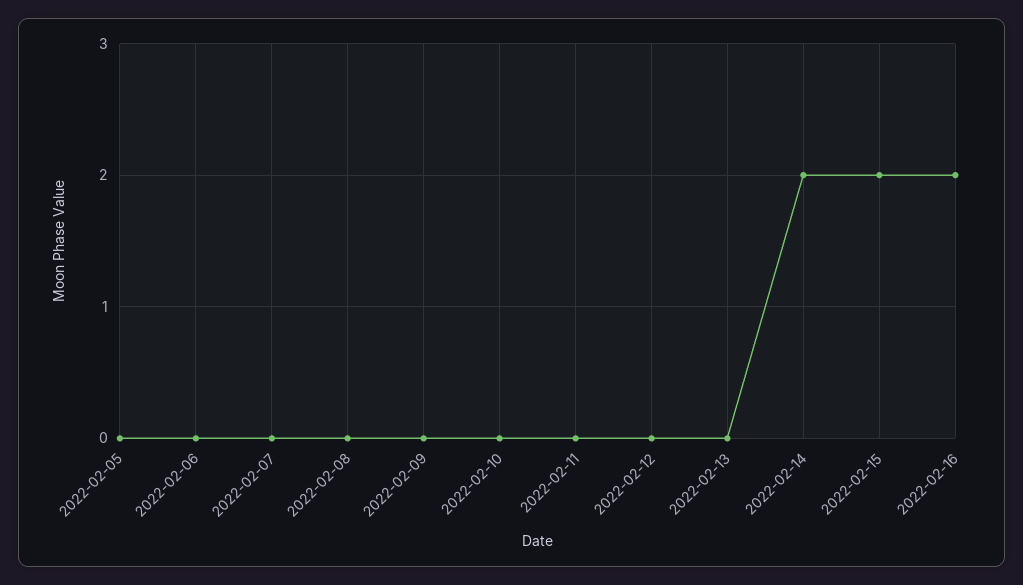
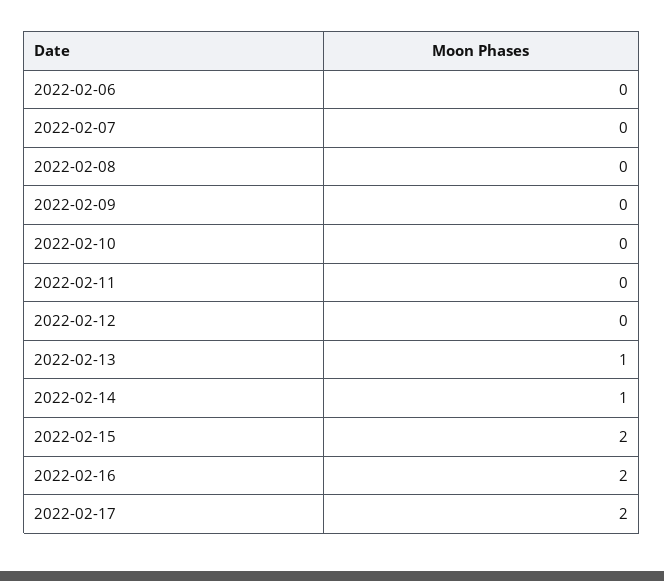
2022-02-05: 0 -> none
2022-02-13: 0 -> 1
2022-02-14: 2 -> 1
2022-02-17: none -> 2

